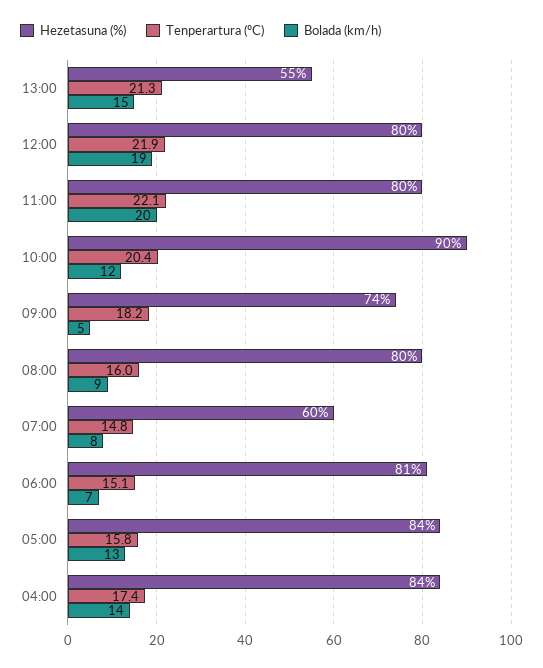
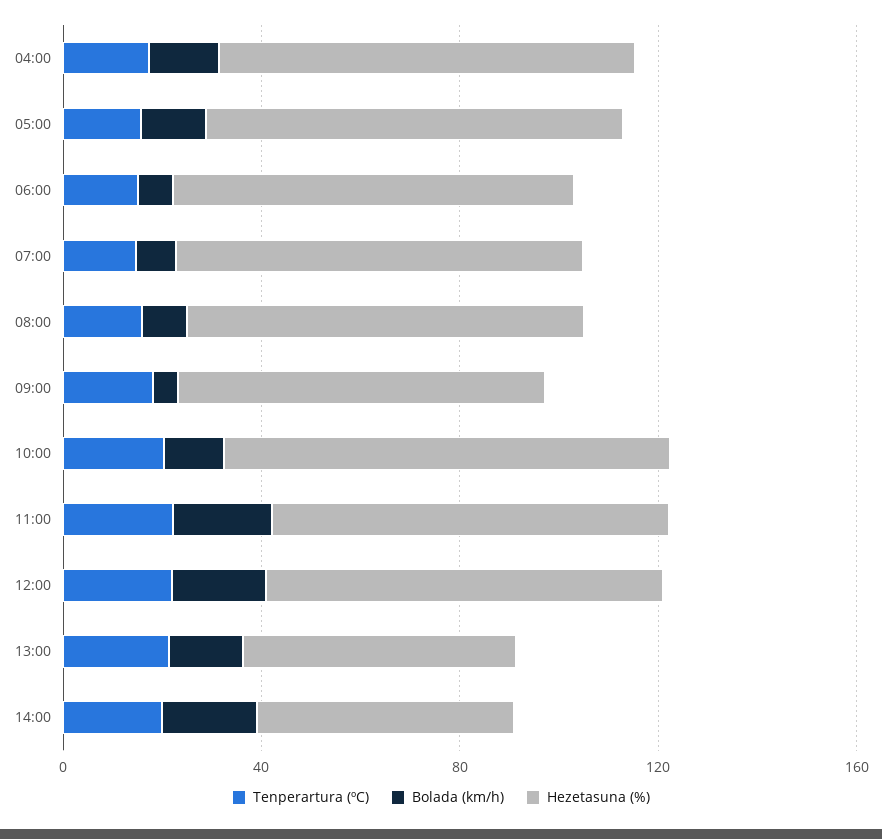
Hezetasuna (%), 07:00: 60 -> 80
Tenperartura (ºC), 14:00: none -> 20
Bolada (km/h), 14:00: none -> 20
Hezetasuna (%), 14:00: none -> 50

